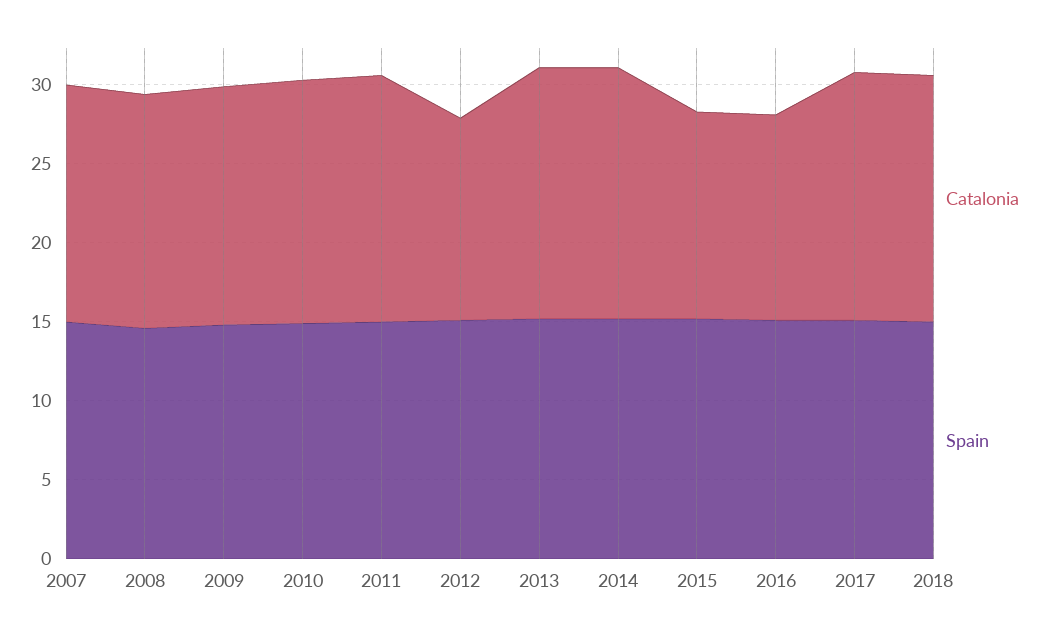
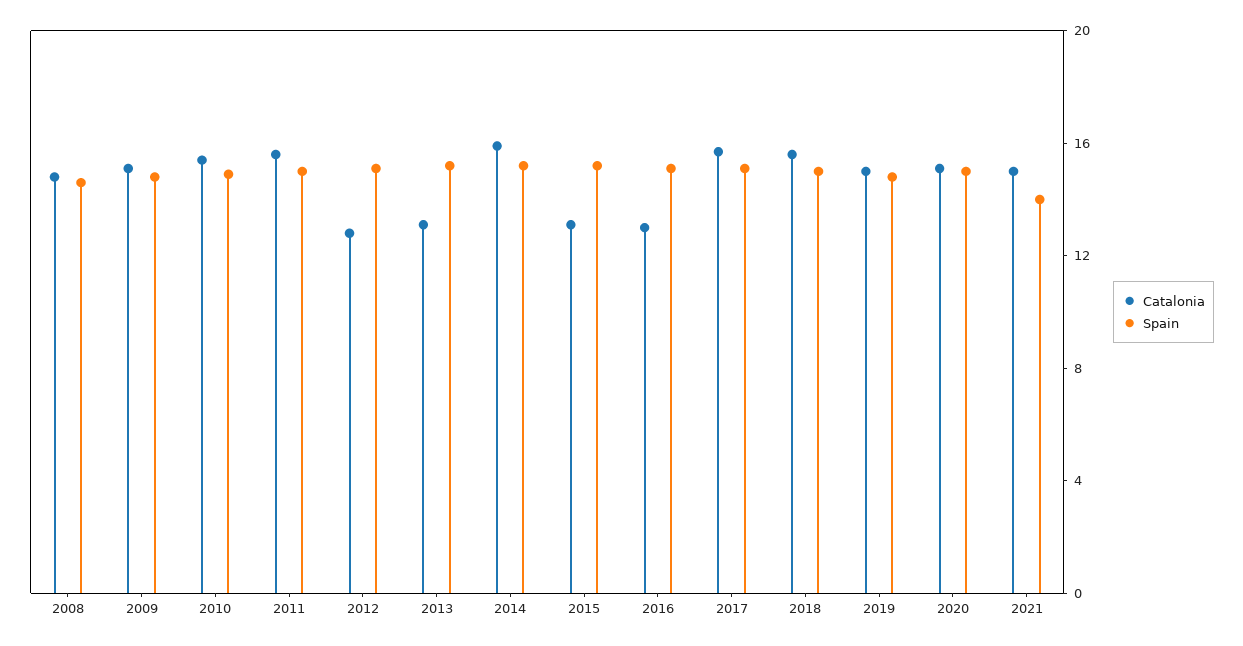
Catalonia, 2007: 15 -> none
Spain, 2007: 15 -> none
Catalonia, 2013: 16 -> 13
Catalonia, 2019: none -> 15
Spain, 2019: none -> 15
Catalonia, 2020: none -> 15
Spain, 2020: none -> 15
Catalonia, 2021: none -> 15
Spain, 2021: none -> 14

